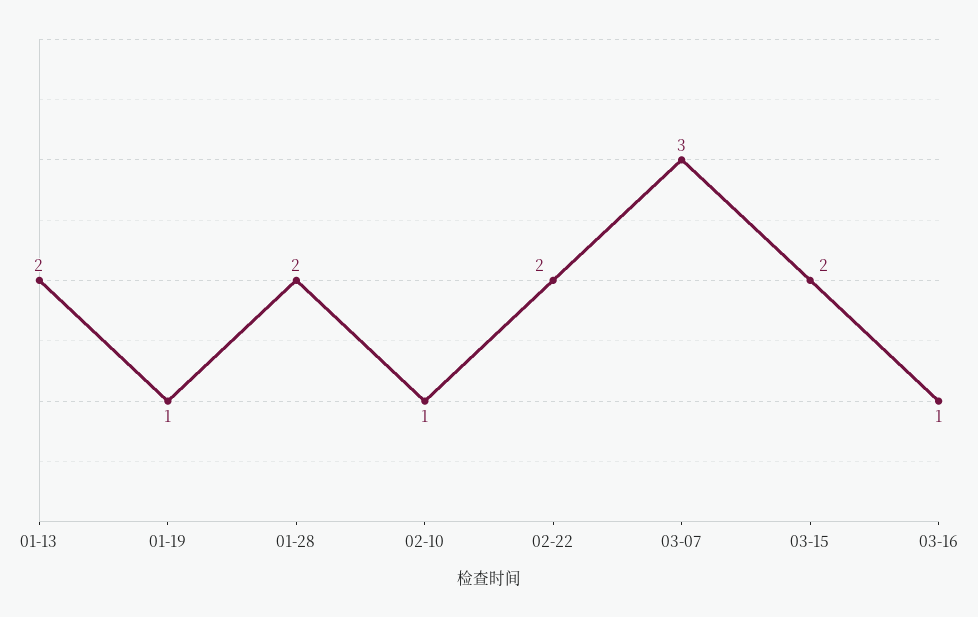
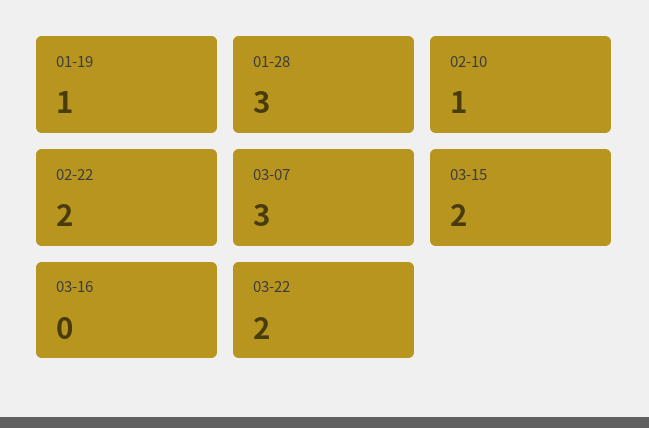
01-13: 2 -> none
01-28: 2 -> 3
03-16: 1 -> 0
03-22: none -> 2

